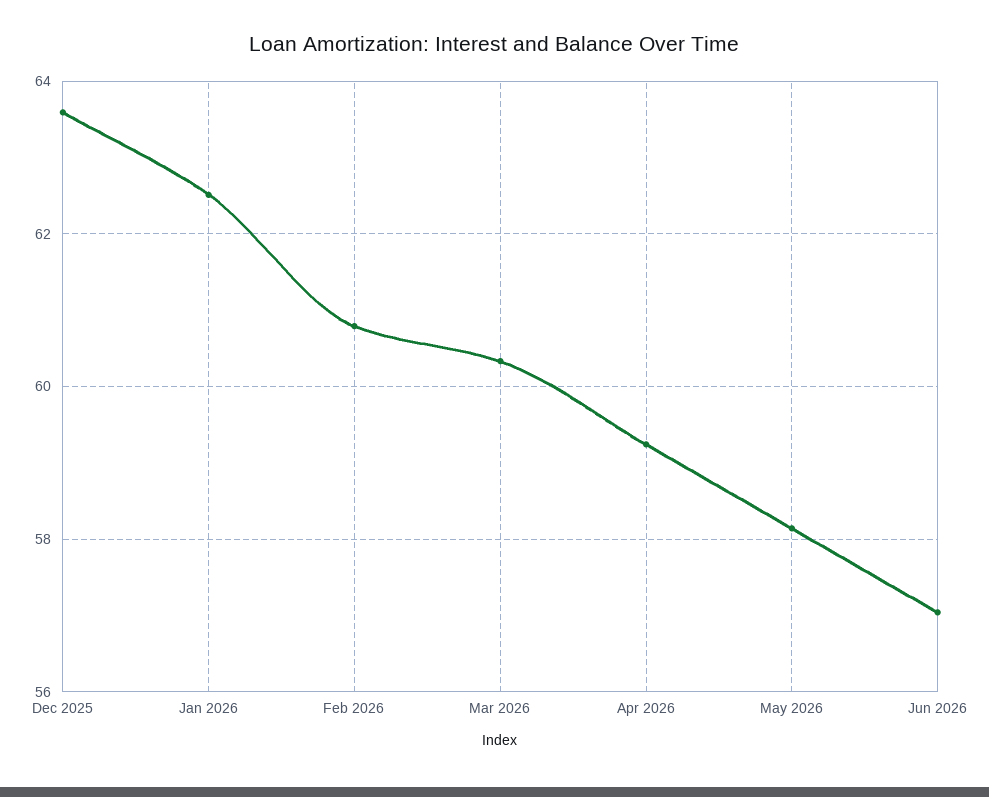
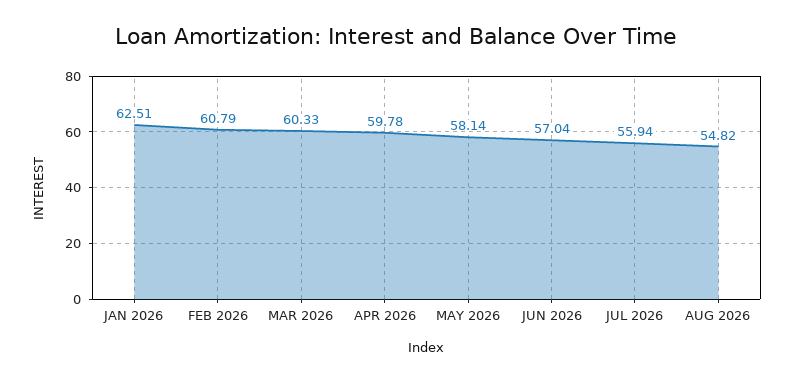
Dec 2025: 63.6 -> none
Apr 2026: 59.2 -> 59.78
JUL 2026: none -> 55.94
AUG 2026: none -> 54.82

